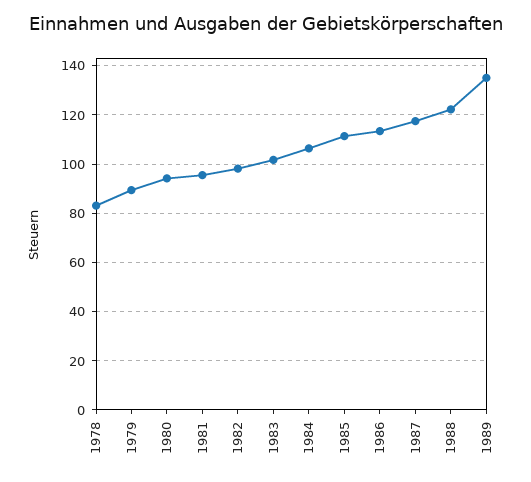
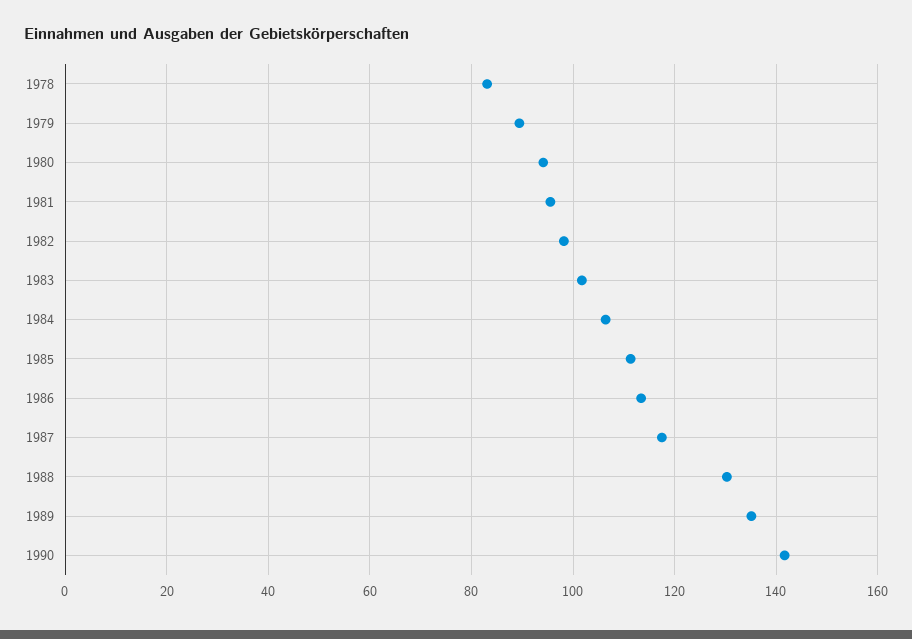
1988: 122.5 -> 130
1990: none -> 142

